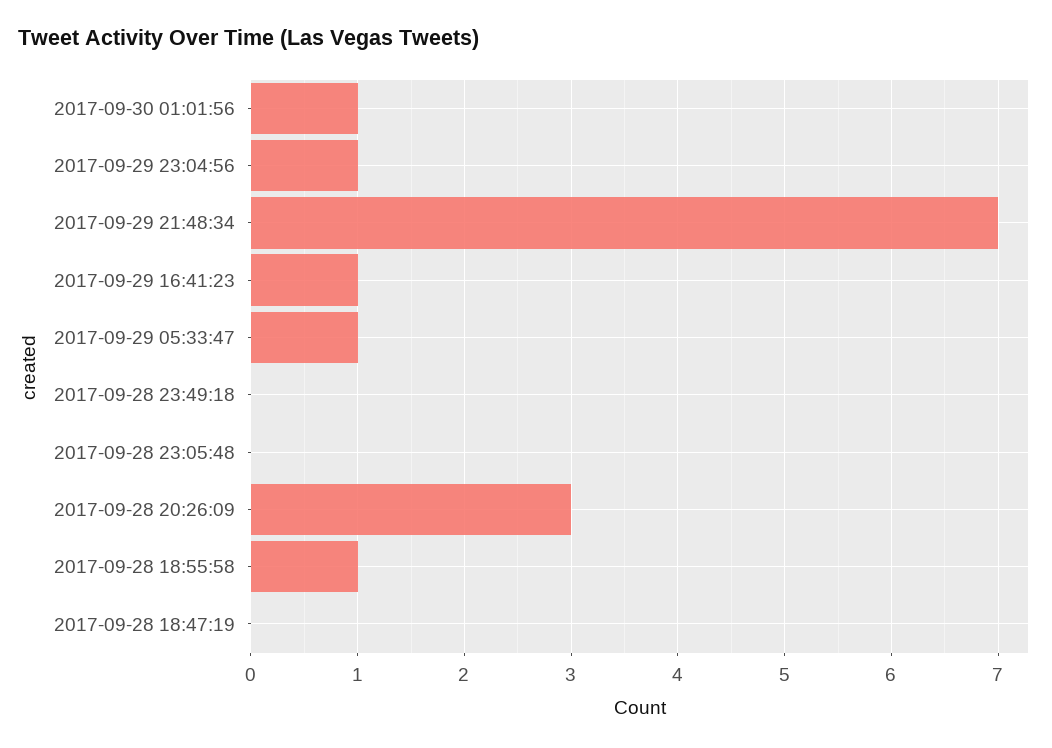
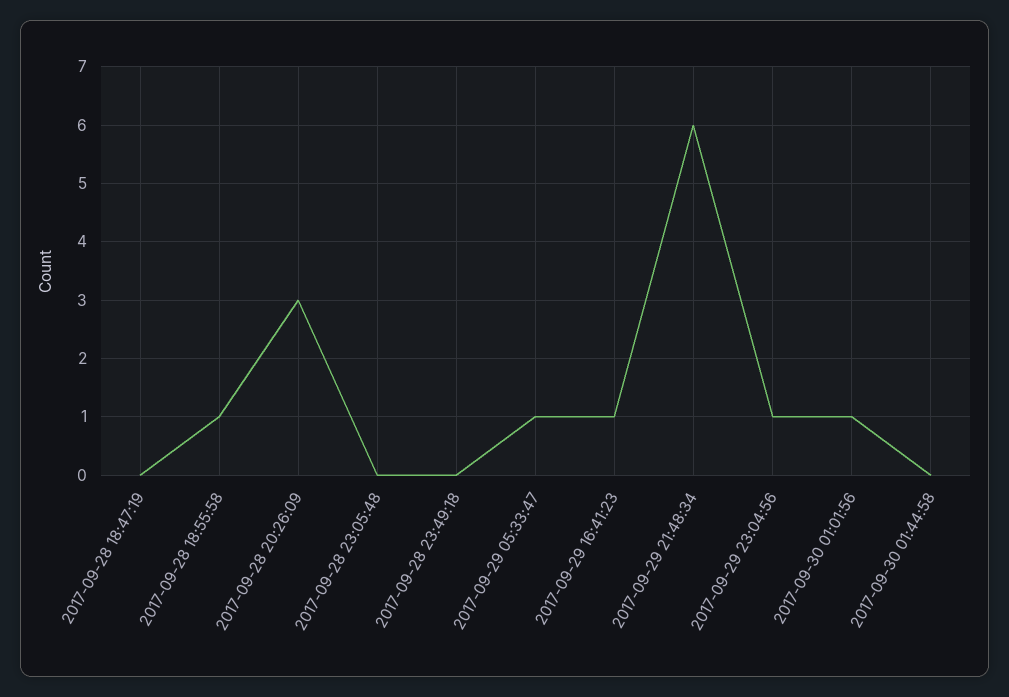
2017-09-29 21:48:34: 7 -> 6
2017-09-30 01:44:58: none -> 0

